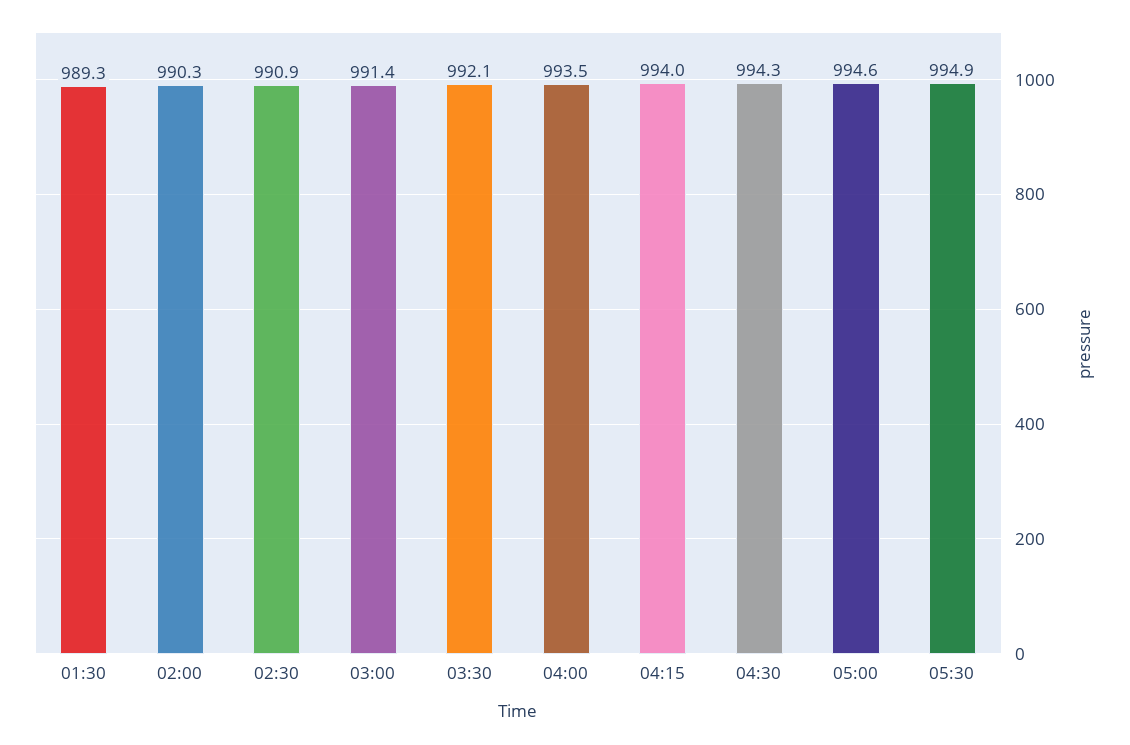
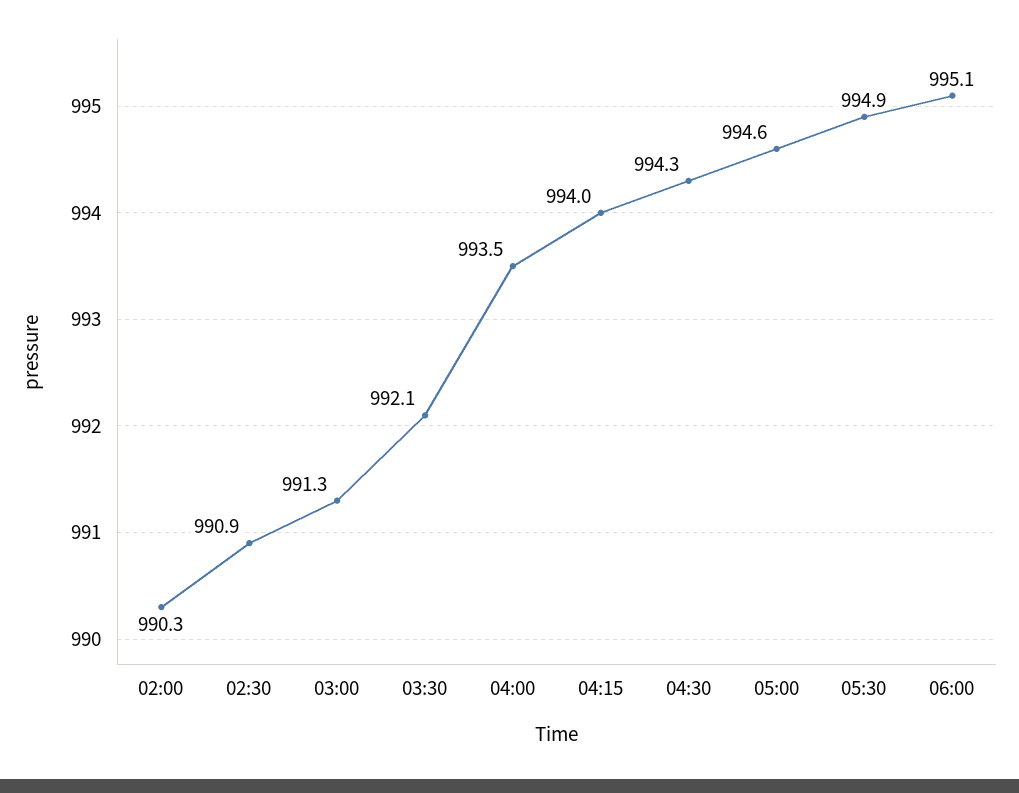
01:30: 989.3 -> none
03:00: 991.4 -> 991.3
06:00: none -> 995.1

